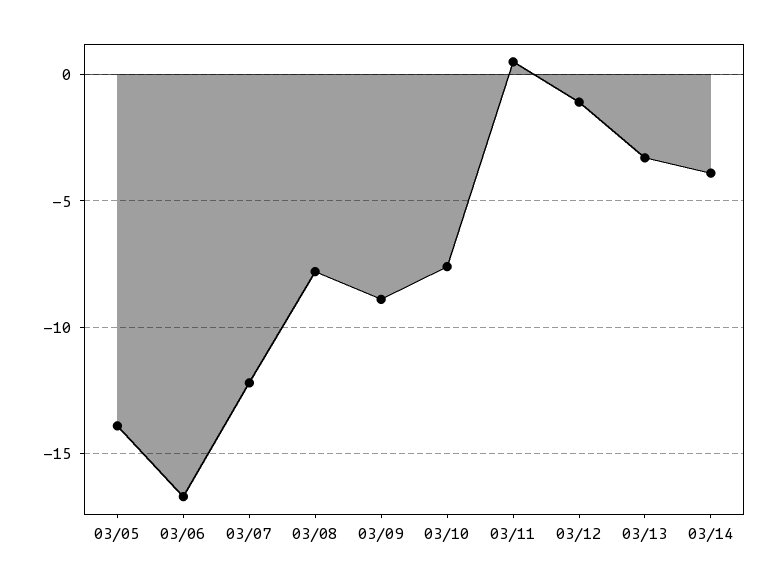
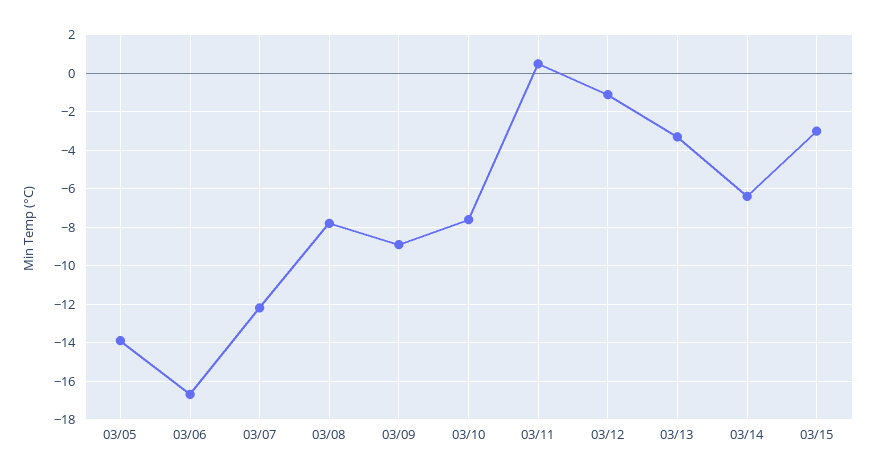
03/14: -4 -> -6.5
03/15: none -> -3

